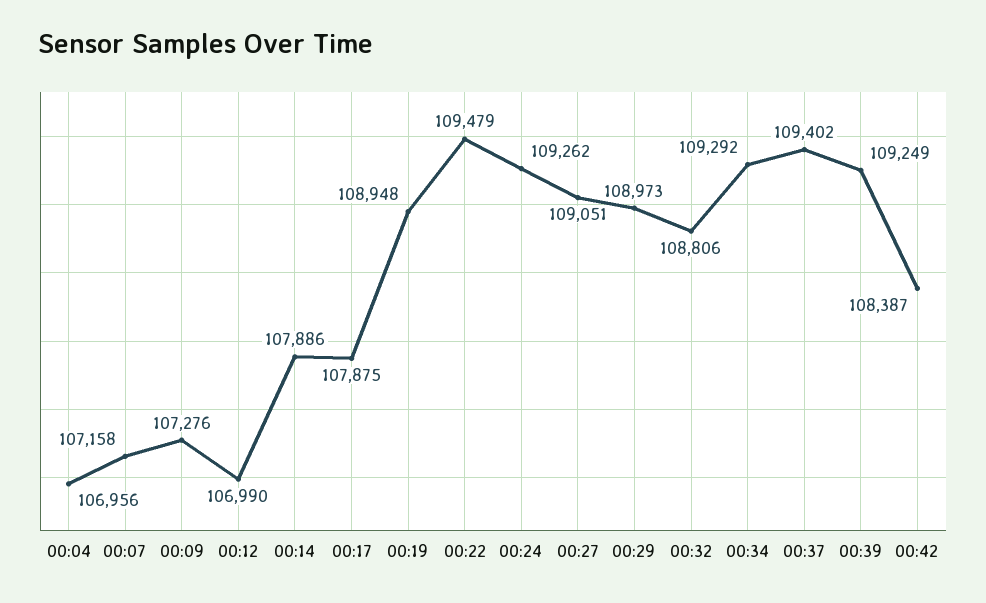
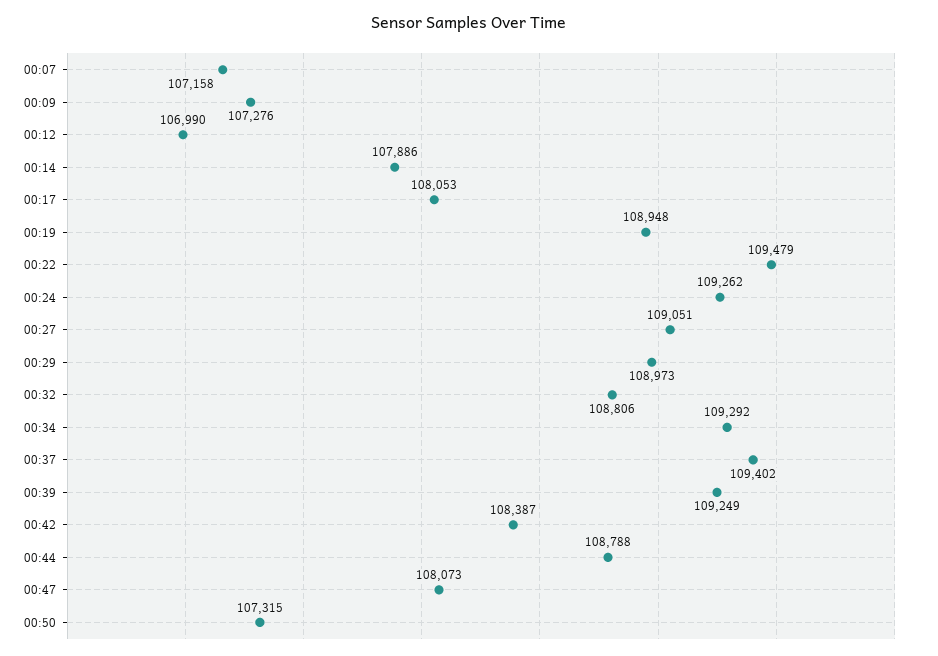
00:04: 106956 -> none
00:17: 107875 -> 108053
00:44: none -> 108788
00:47: none -> 108073
00:50: none -> 107315

